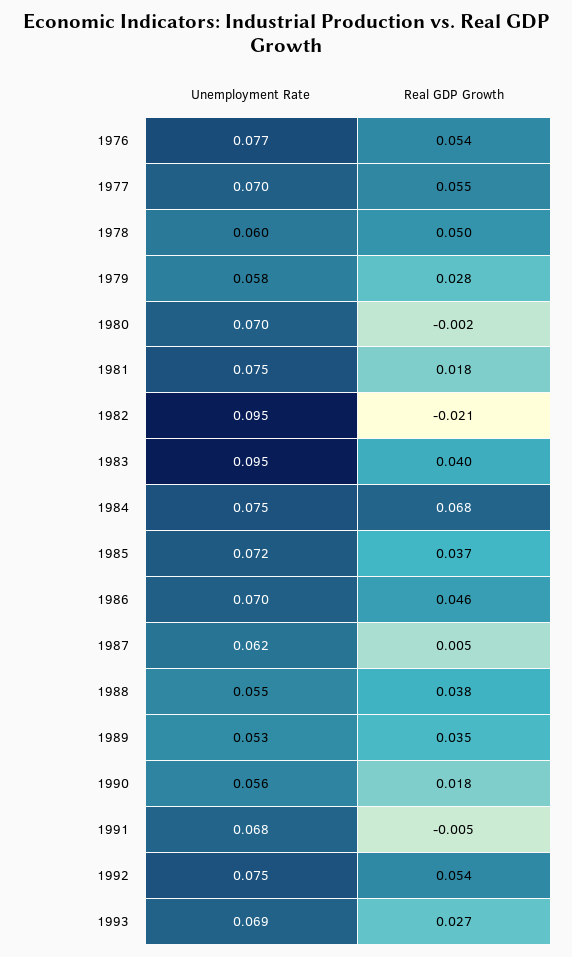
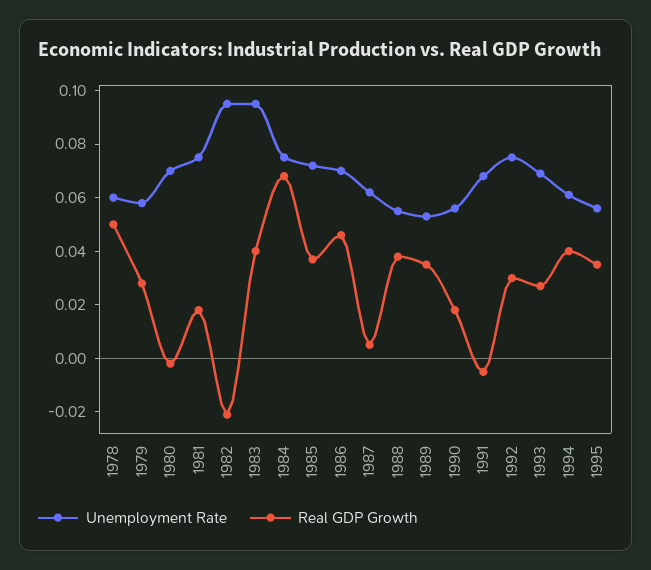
Unemployment Rate, 1976: 0.077 -> none
Real GDP Growth, 1976: 0.054 -> none
Unemployment Rate, 1977: 0.07 -> none
Real GDP Growth, 1977: 0.055 -> none
Real GDP Growth, 1992: 0.054 -> 0.03
Unemployment Rate, 1994: none -> 0.06
Real GDP Growth, 1994: none -> 0.04
Unemployment Rate, 1995: none -> 0.055
Real GDP Growth, 1995: none -> 0.035

